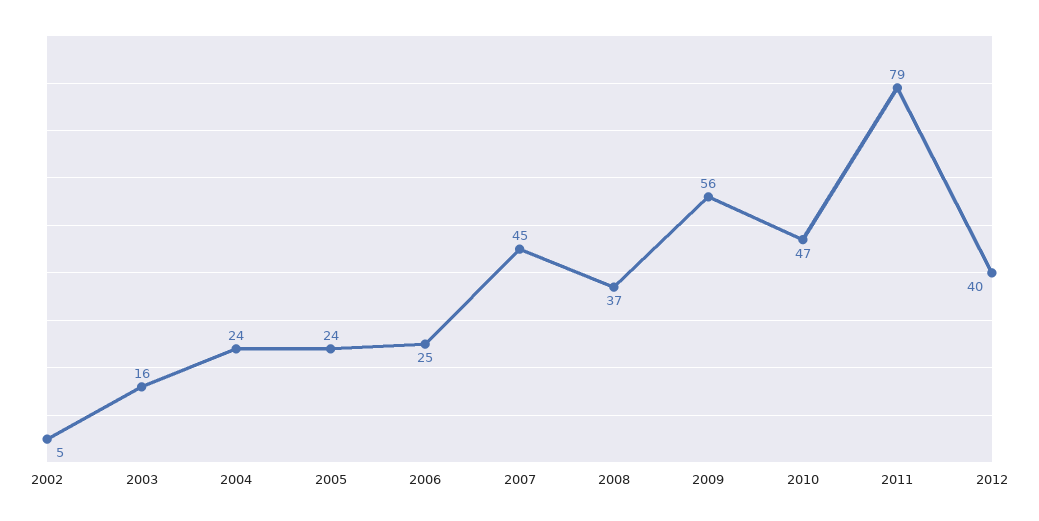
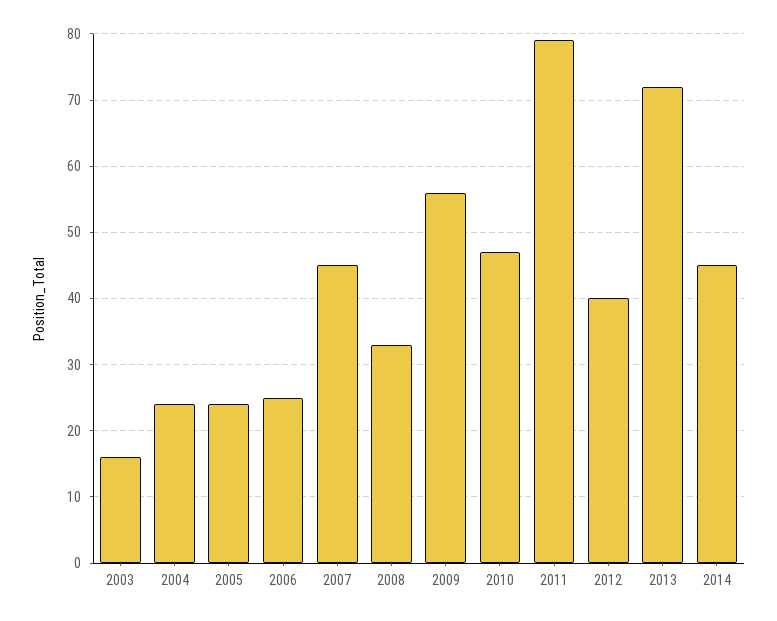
2002: 5 -> none
2008: 37 -> 33
2013: none -> 72
2014: none -> 45

